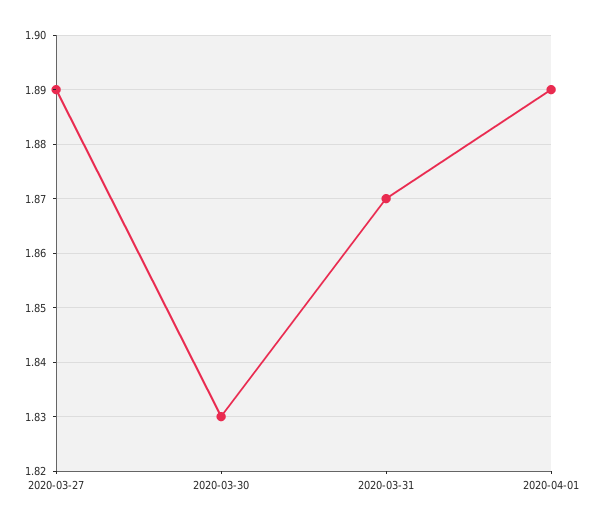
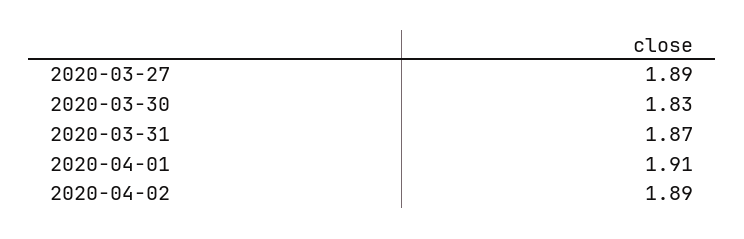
2020-04-01: 1.89 -> 1.91
2020-04-02: none -> 1.89

